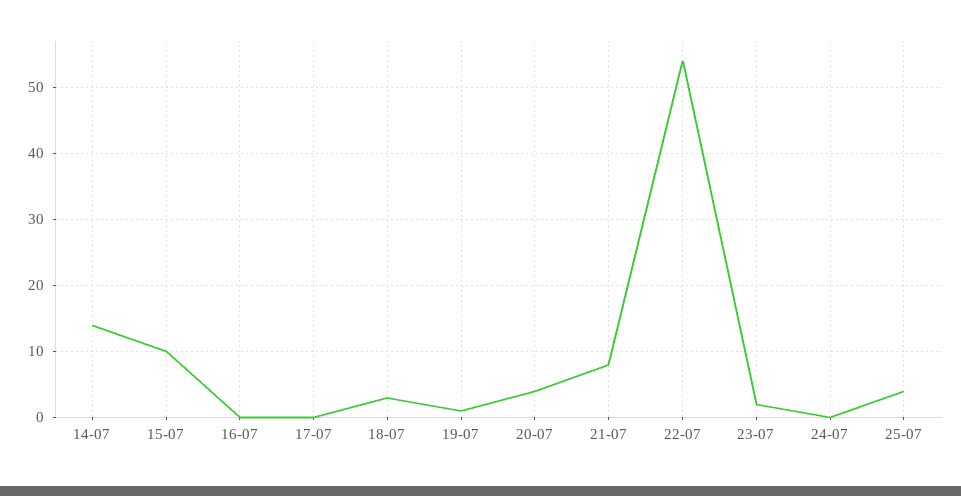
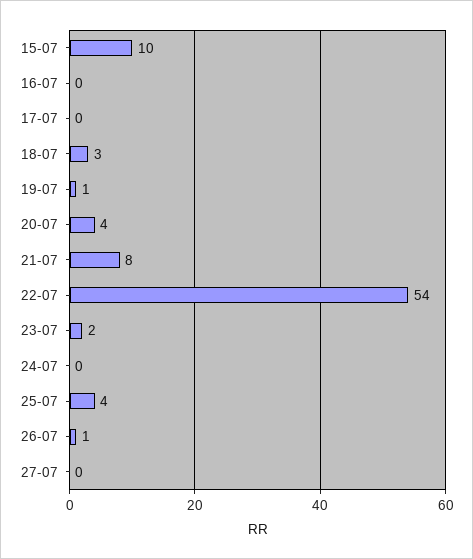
14-07: 14 -> none
26-07: none -> 1
27-07: none -> 0

